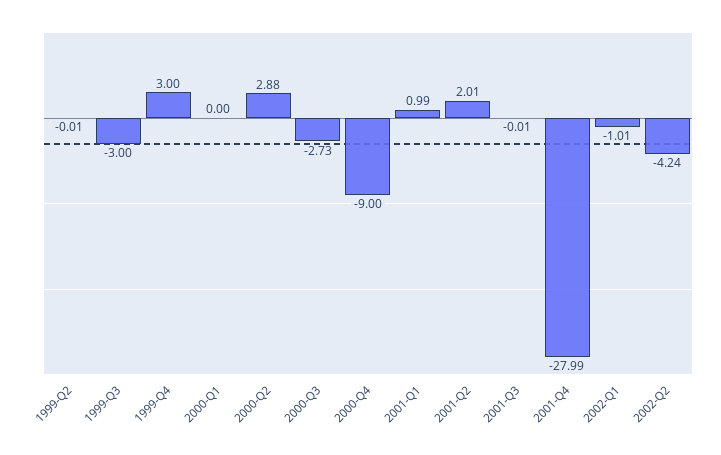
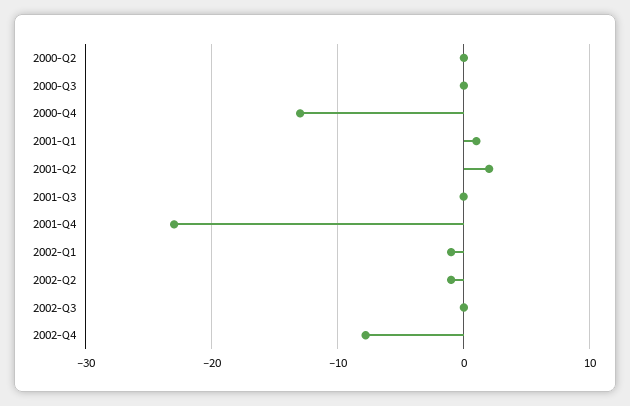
1999-Q2: -0.01 -> none
1999-Q3: -3 -> none
1999-Q4: 3 -> none
2000-Q1: 0 -> none
2000-Q2: 2.88 -> 0
2000-Q3: -2.73 -> 0
2000-Q4: -9 -> -13
2001-Q4: -27.99 -> -23
2002-Q2: -4.24 -> -1
2002-Q3: none -> 0
2002-Q4: none -> -8

